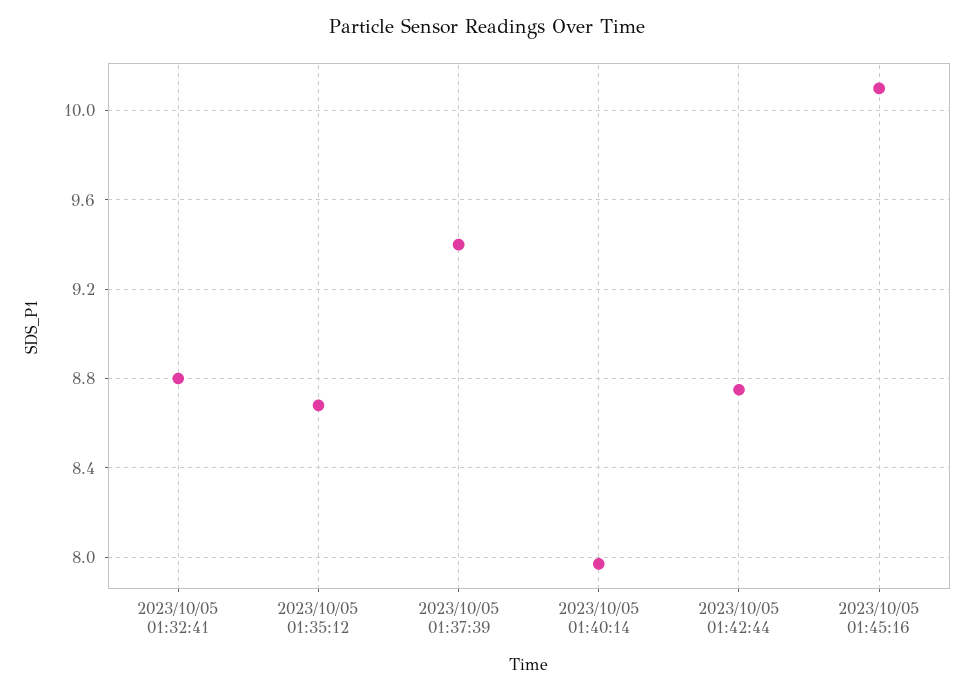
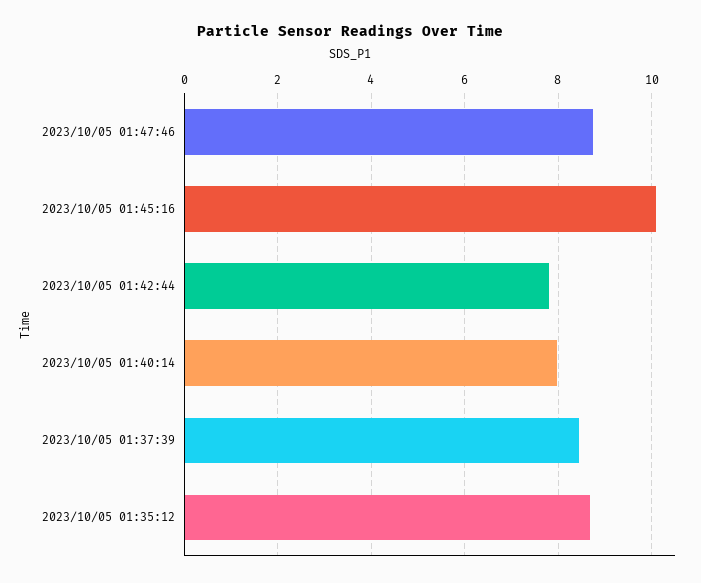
2023/10/05 01:32:41: 8.8 -> none
2023/10/05 01:37:39: 9.4 -> 8.4
2023/10/05 01:42:44: 8.75 -> 7.8
2023/10/05 01:47:46: none -> 8.8

